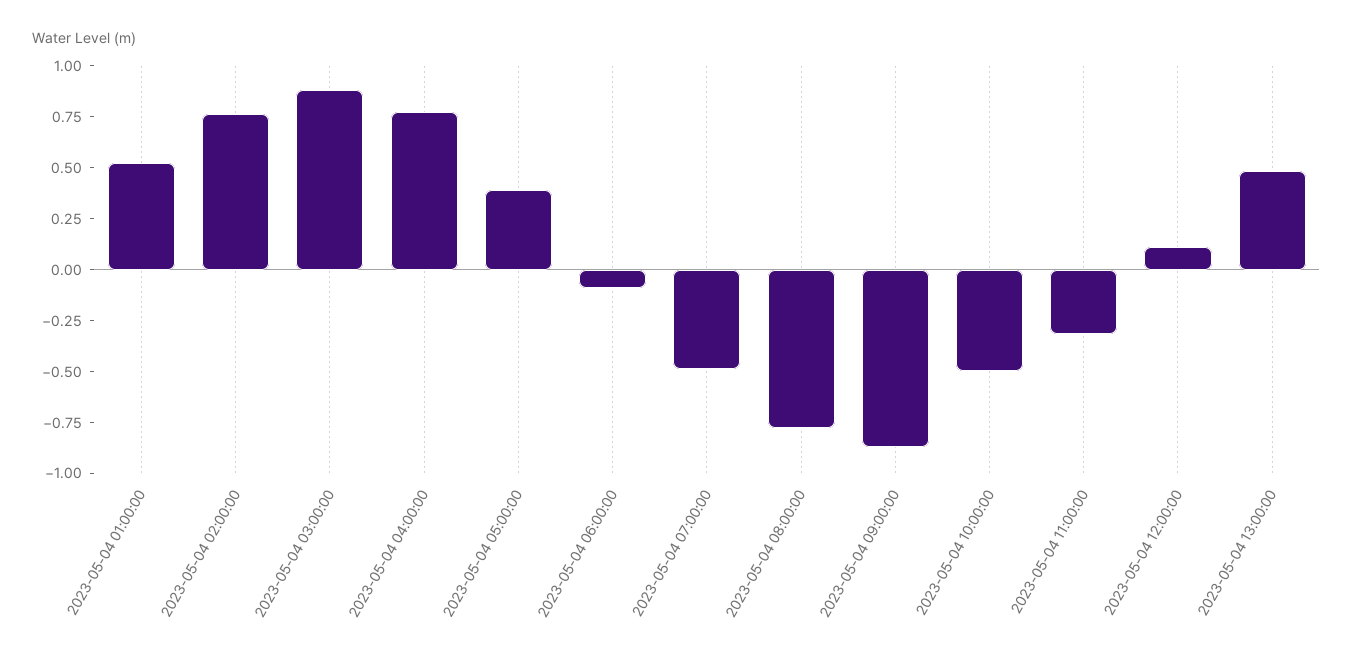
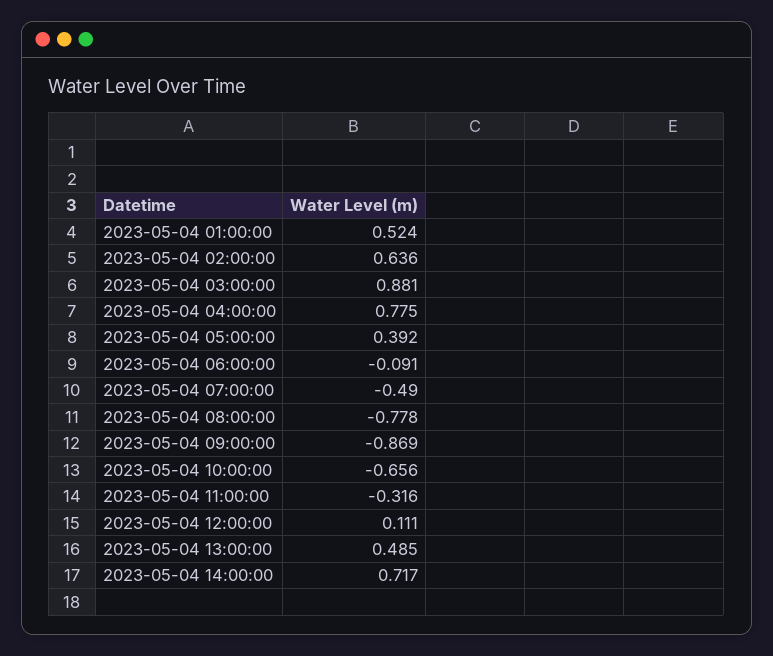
2023-05-04 02:00:00: 0.75 -> 0.636
2023-05-04 10:00:00: -0.5 -> -0.656
2023-05-04 14:00:00: none -> 0.717

